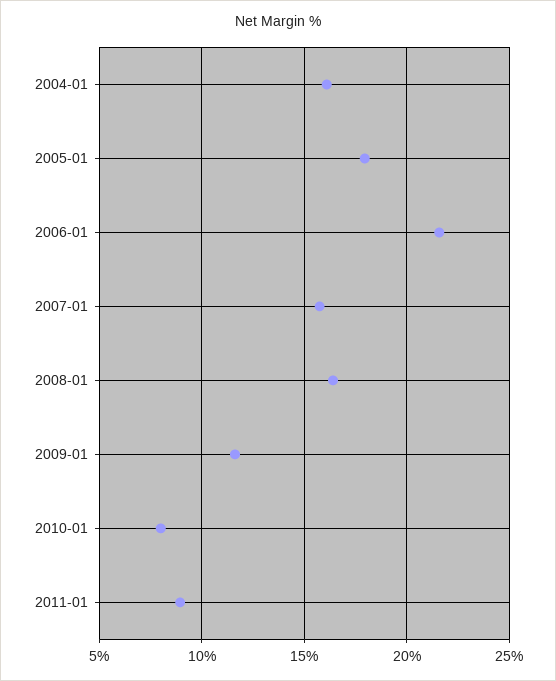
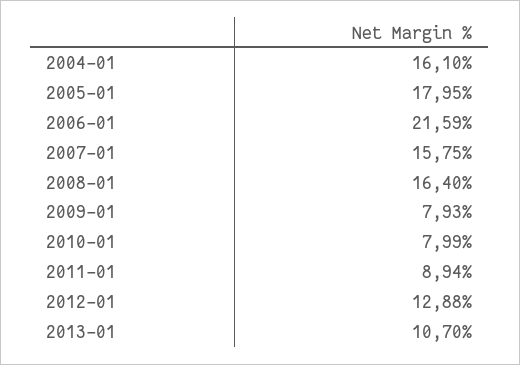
2009-01: 11.5 -> 7.93
2012-01: none -> 12.88
2013-01: none -> 10.7

